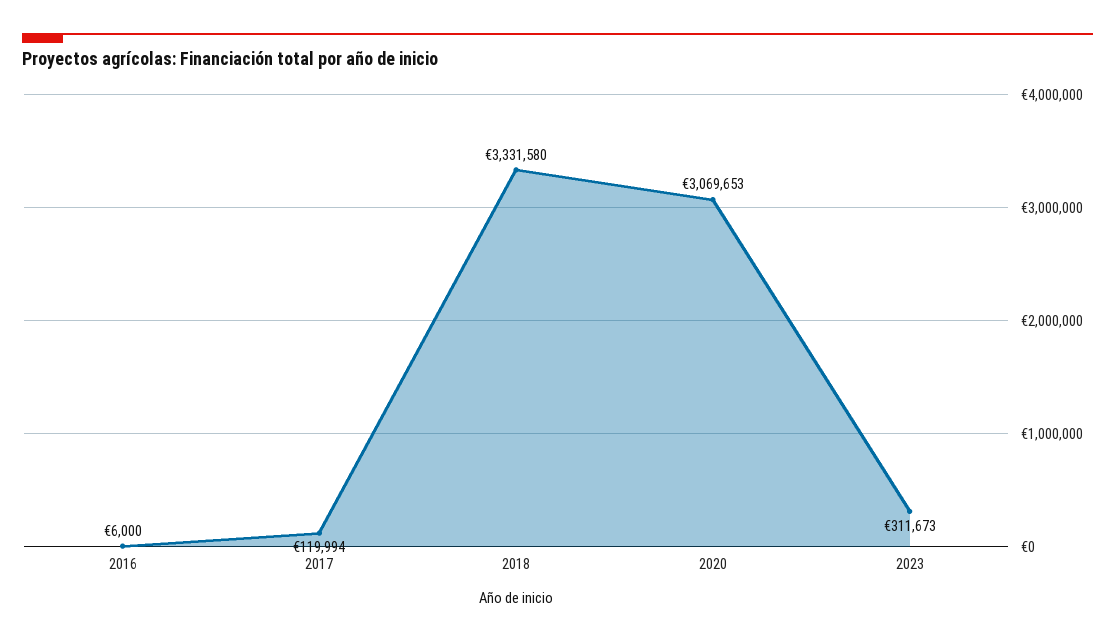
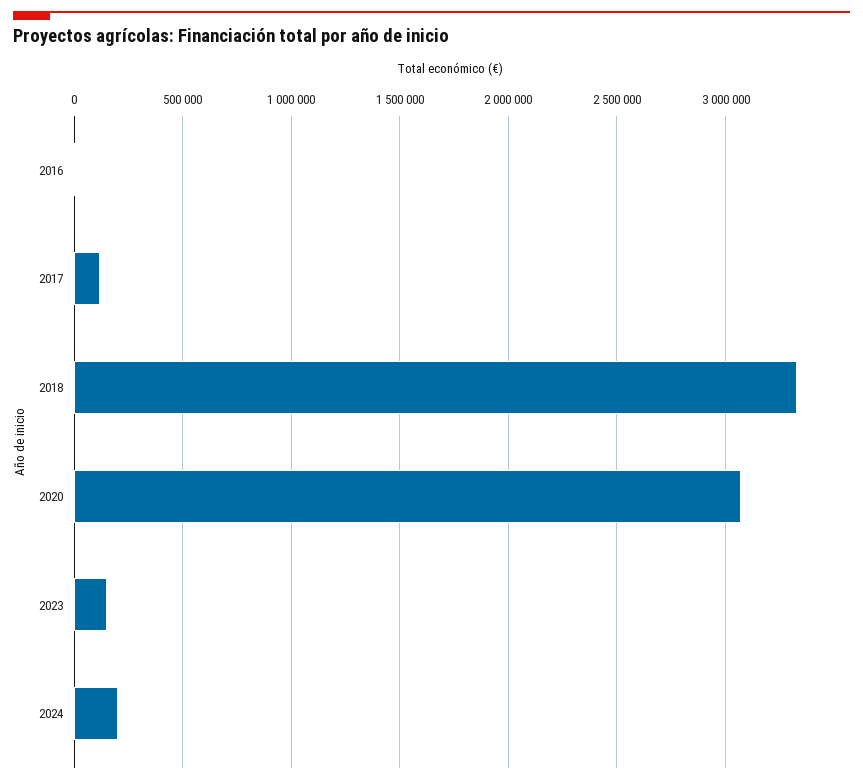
2023: 311673 -> 150000
2024: none -> 200000

